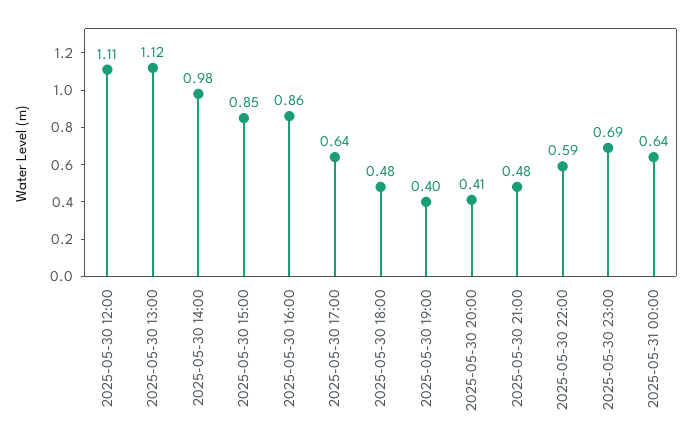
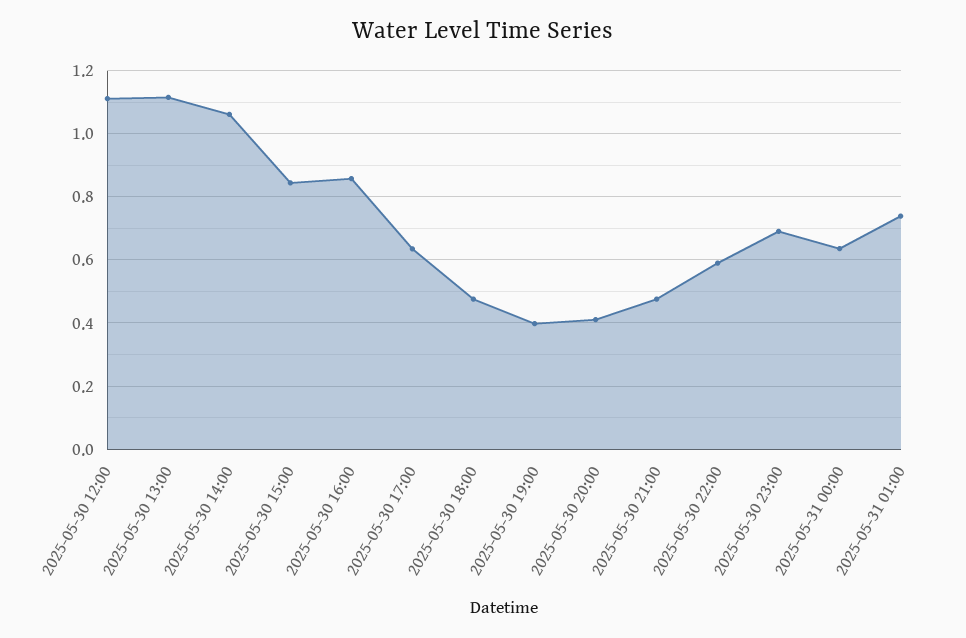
2025-05-30 14:00: 0.98 -> 1.06
2025-05-31 01:00: none -> 0.74

